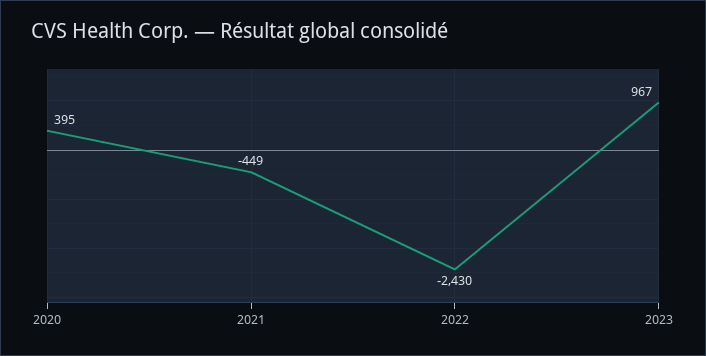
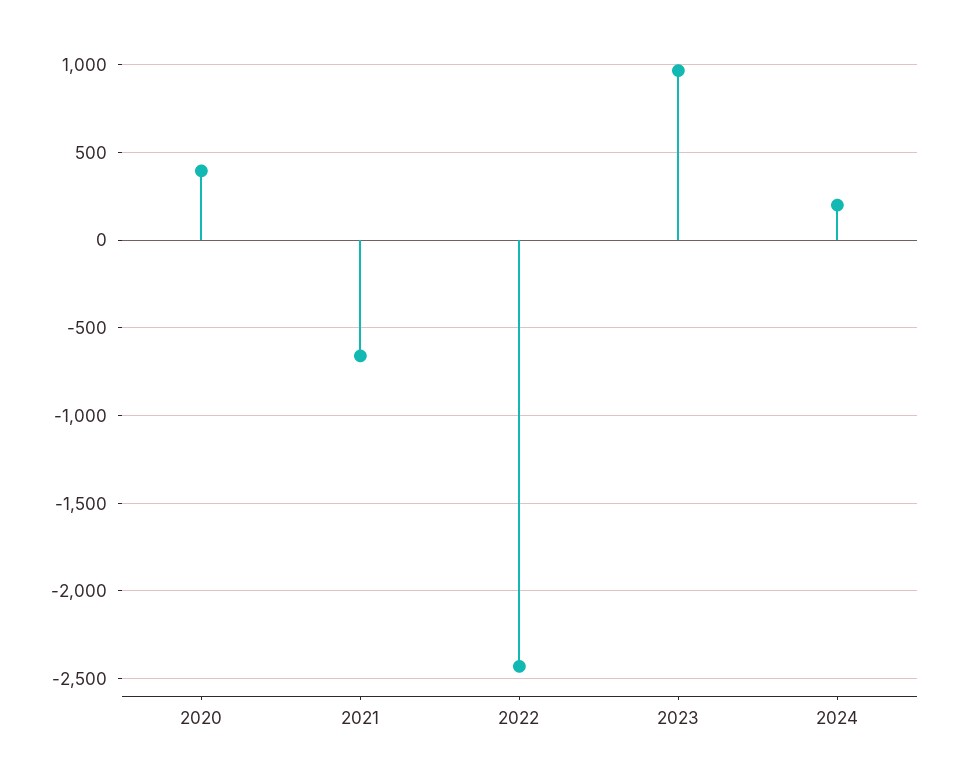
2021: -449 -> -650
2024: none -> 200

